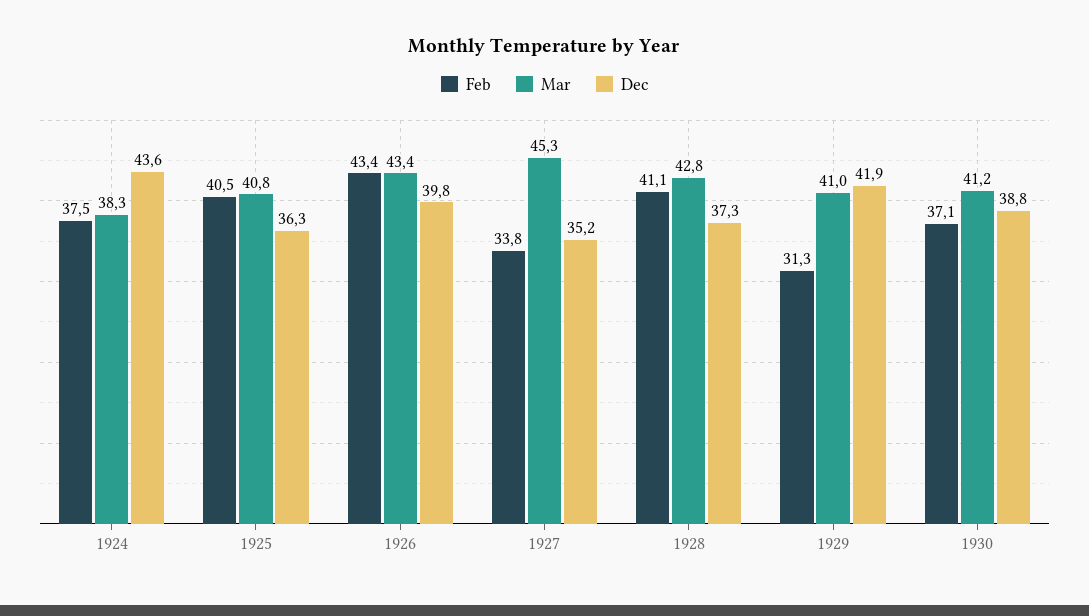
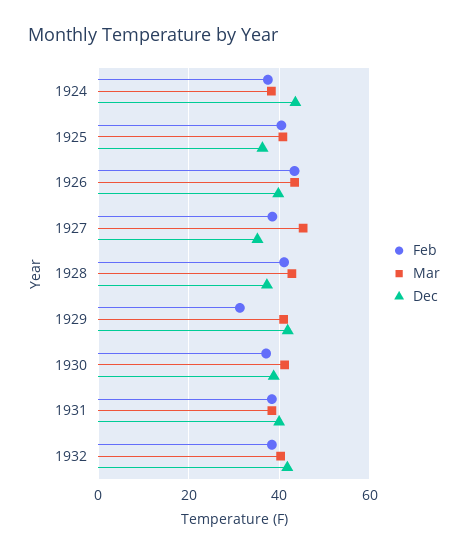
Feb, 1927: 33.8 -> 38
Feb, 1931: none -> 38
Mar, 1931: none -> 38
Dec, 1931: none -> 40
Feb, 1932: none -> 38
Mar, 1932: none -> 40
Dec, 1932: none -> 42

